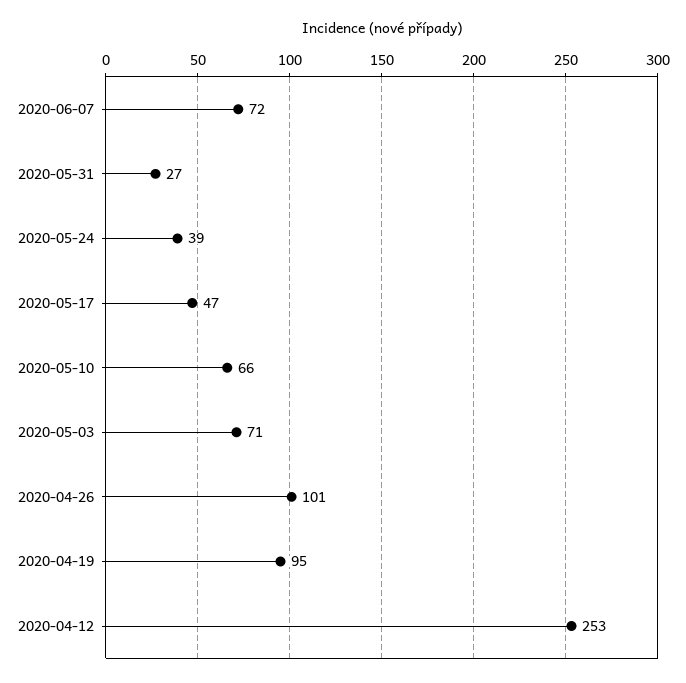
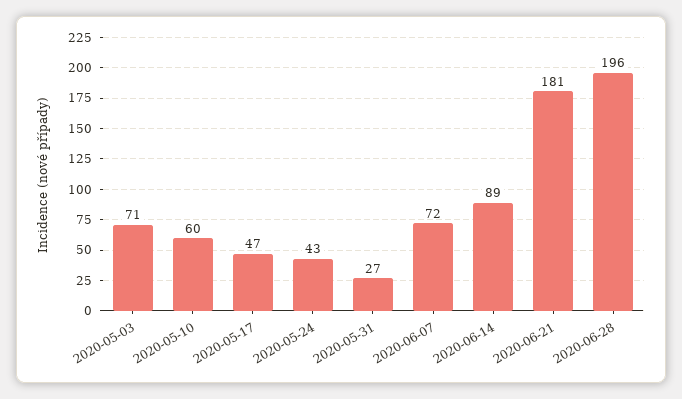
2020-05-24: 39 -> 43
2020-05-10: 66 -> 60
2020-04-26: 101 -> none
2020-04-19: 95 -> none
2020-04-12: 253 -> none
2020-06-14: none -> 89
2020-06-21: none -> 181
2020-06-28: none -> 196

